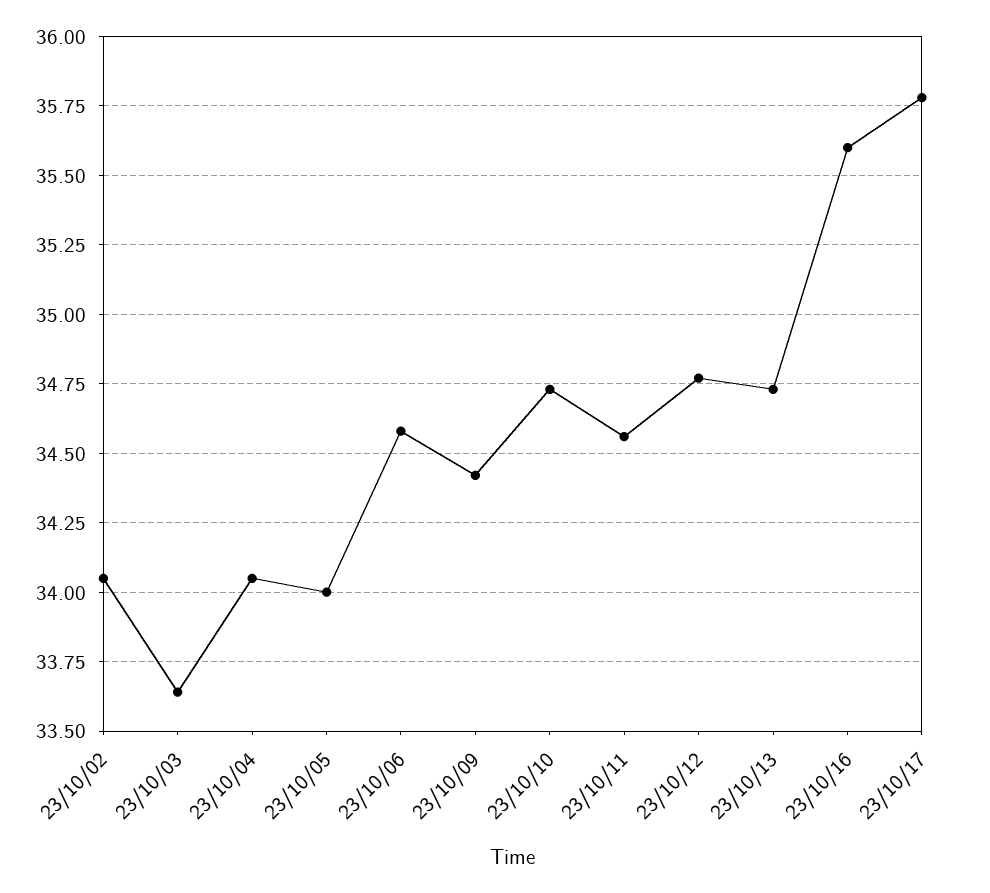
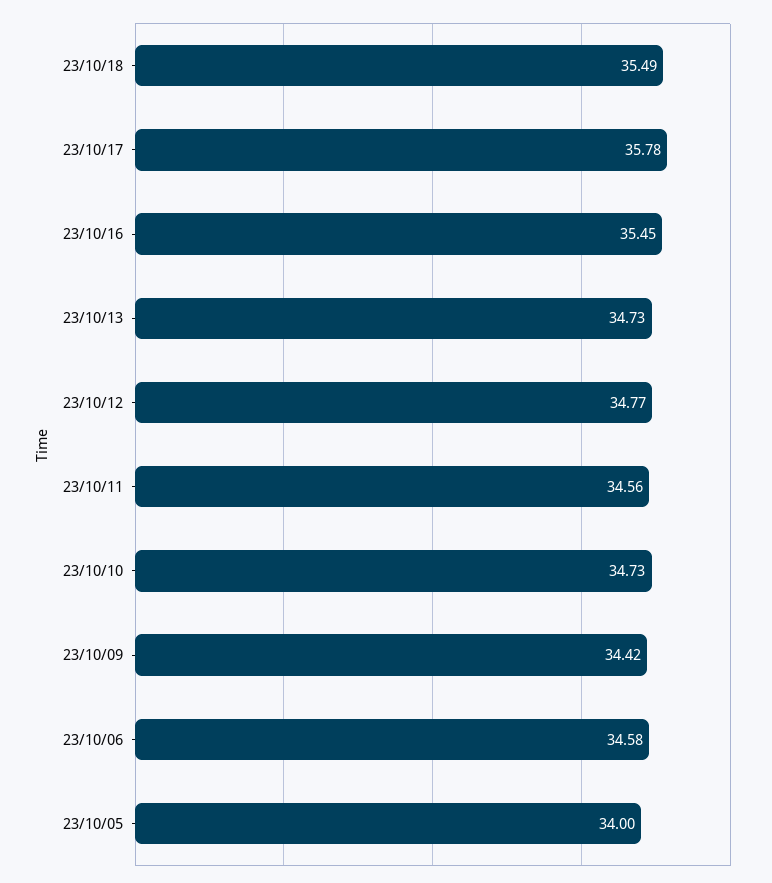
23/10/02: 34.05 -> none
23/10/03: 33.65 -> none
23/10/04: 34.05 -> none
23/10/16: 35.6 -> 35.45
23/10/18: none -> 35.49

